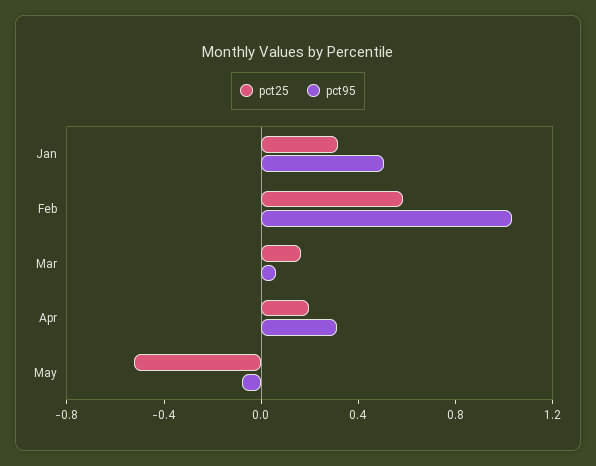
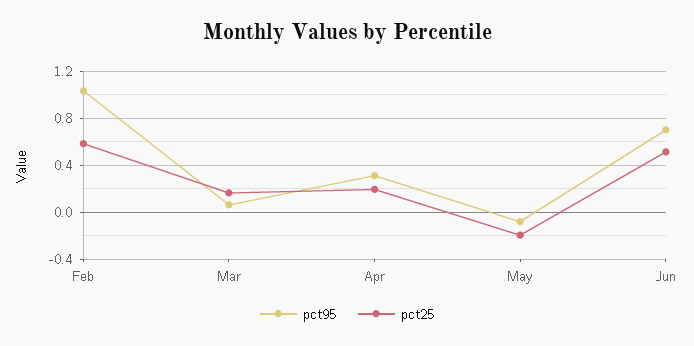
pct25, Jan: 0.3 -> none
pct95, Jan: 0.5 -> none
pct25, May: -0.5 -> -0.2
pct95, Jun: none -> 0.7
pct25, Jun: none -> 0.5

